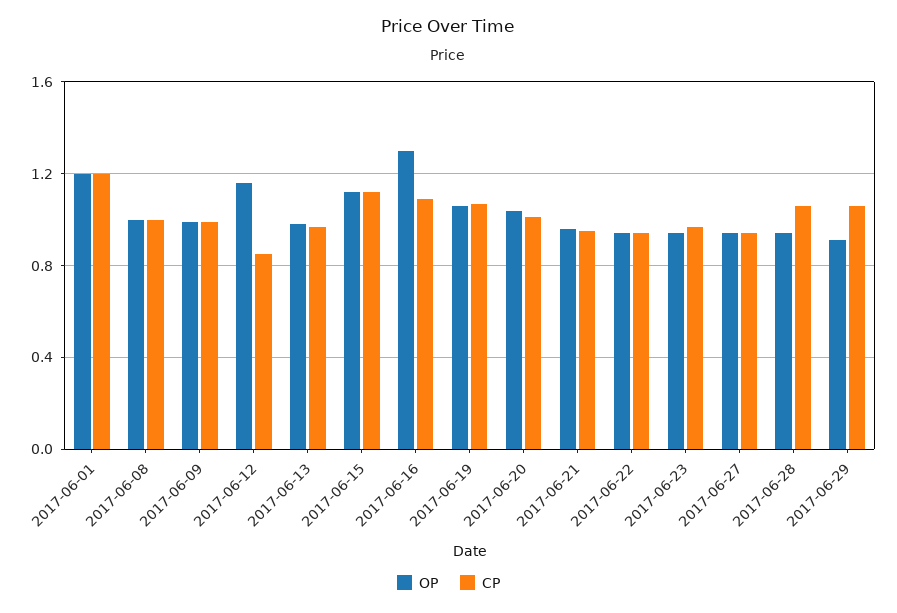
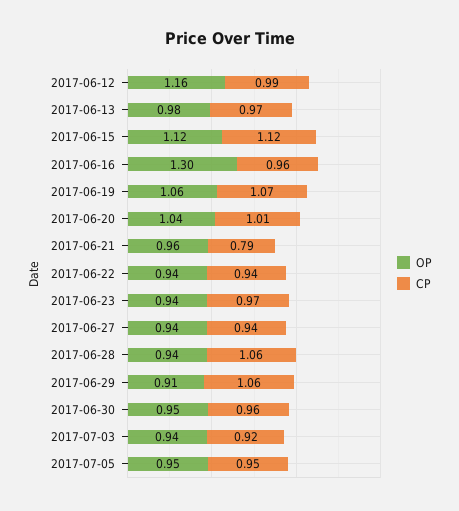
OP, 2017-06-01: 1.2 -> none
CP, 2017-06-01: 1.2 -> none
OP, 2017-06-08: 1 -> none
CP, 2017-06-08: 1 -> none
OP, 2017-06-09: 1 -> none
CP, 2017-06-09: 1 -> none
CP, 2017-06-12: 0.85 -> 0.99
CP, 2017-06-16: 1.1 -> 0.96
CP, 2017-06-21: 0.95 -> 0.79
OP, 2017-06-30: none -> 0.95
CP, 2017-06-30: none -> 0.96
OP, 2017-07-03: none -> 0.94
CP, 2017-07-03: none -> 0.92
OP, 2017-07-05: none -> 0.95
CP, 2017-07-05: none -> 0.95

